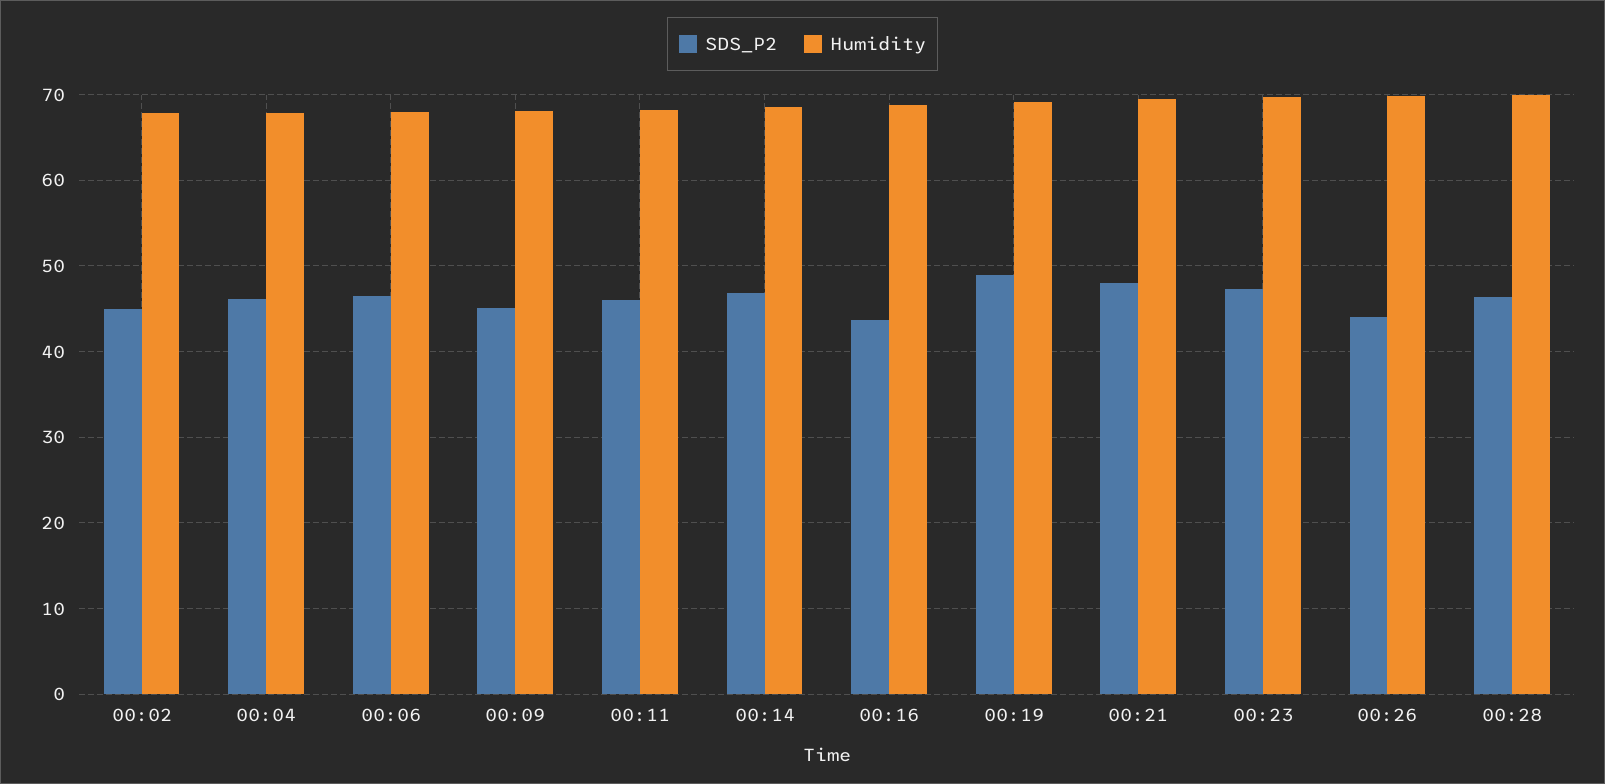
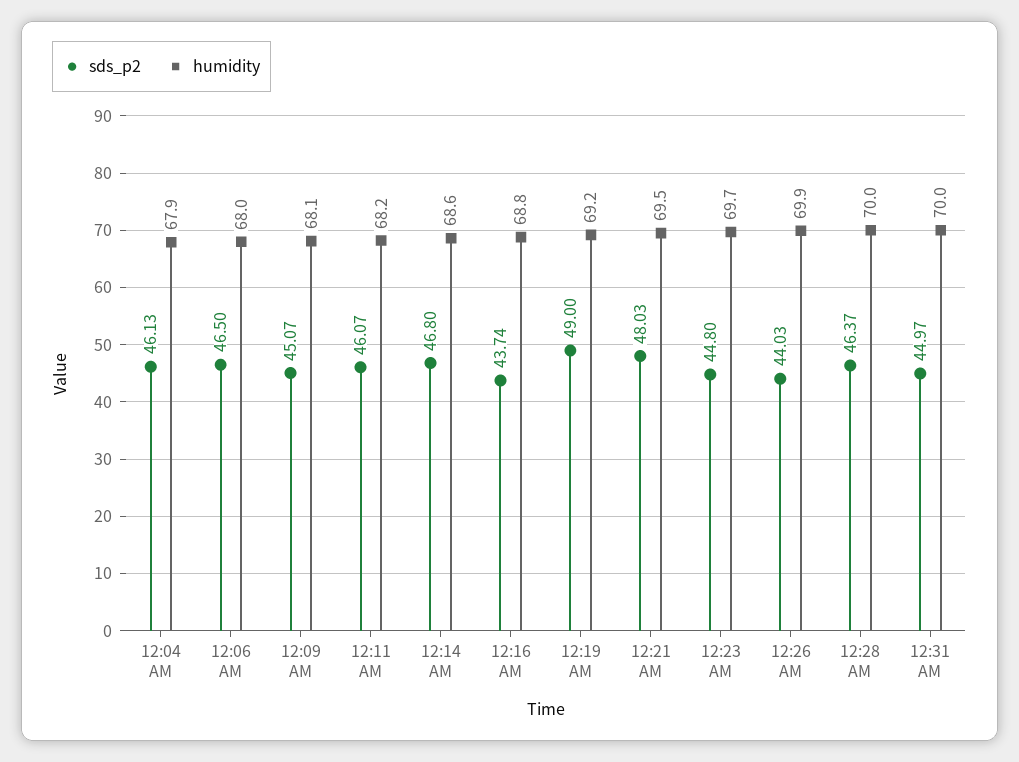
SDS_P2, 00:02: 45 -> none
Humidity, 00:02: 68 -> none
SDS_P2, 00:23: 47 -> 44.8
SDS_P2, 12:31 AM: none -> 44.97
Humidity, 12:31 AM: none -> 70

